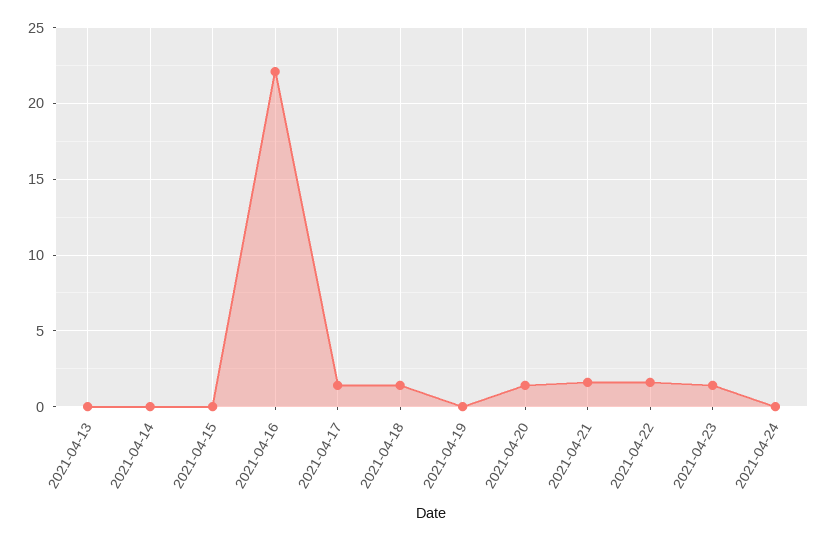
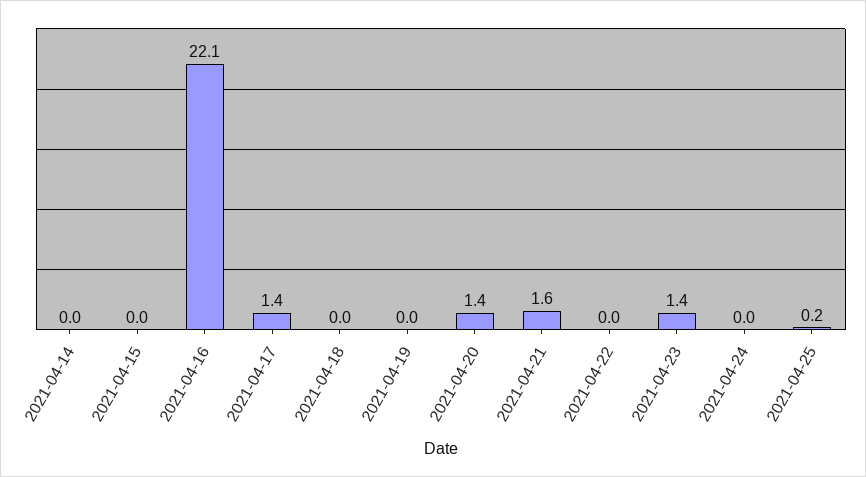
2021-04-13: 0 -> none
2021-04-18: 1.5 -> 0
2021-04-22: 1.5 -> 0
2021-04-25: none -> 0.2

